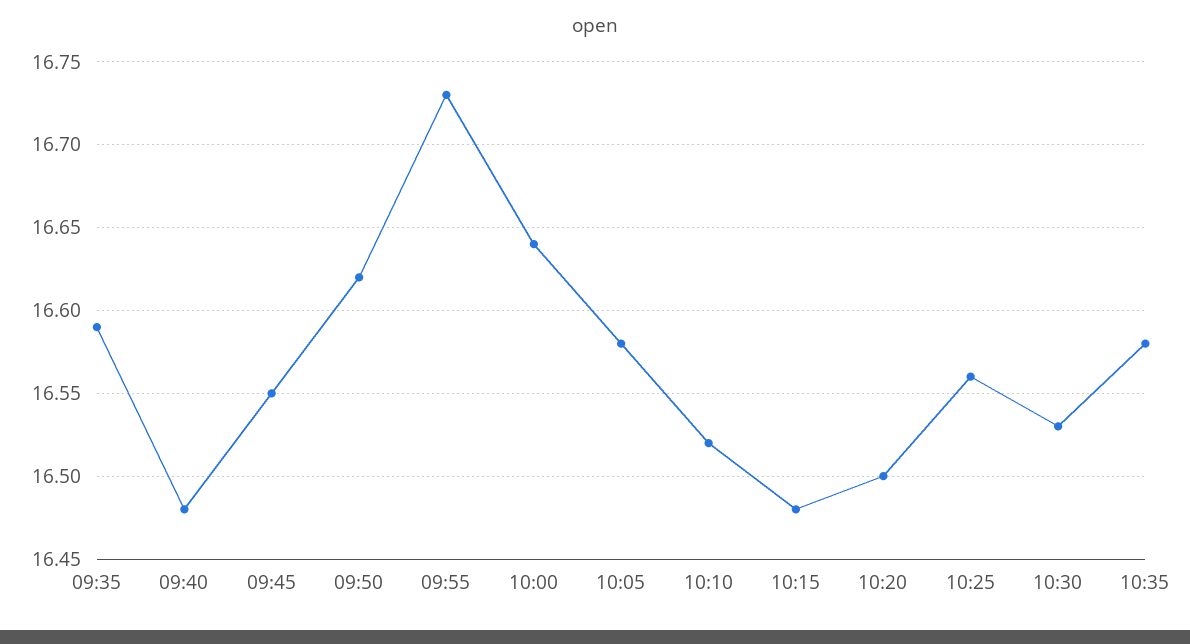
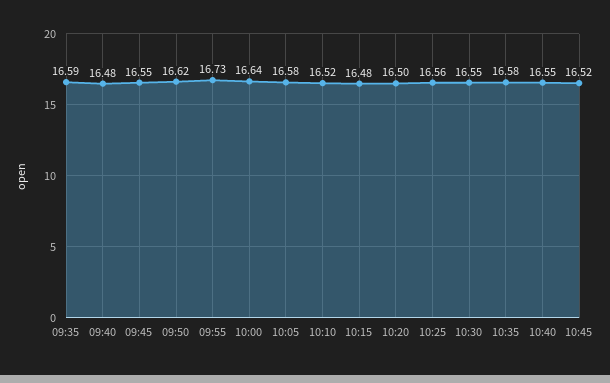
10:30: 16.53 -> 16.55
10:40: none -> 16.55
10:45: none -> 16.52

